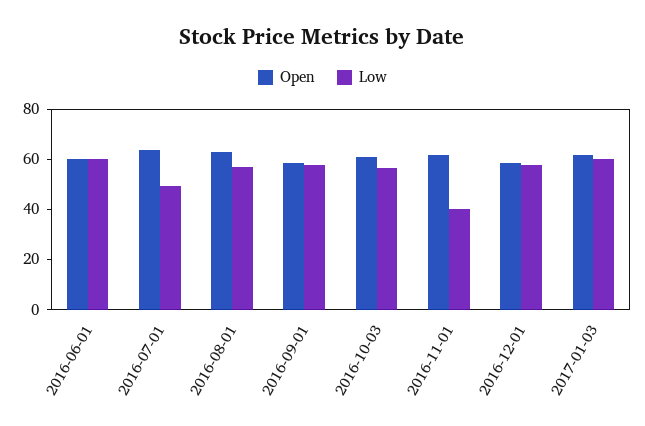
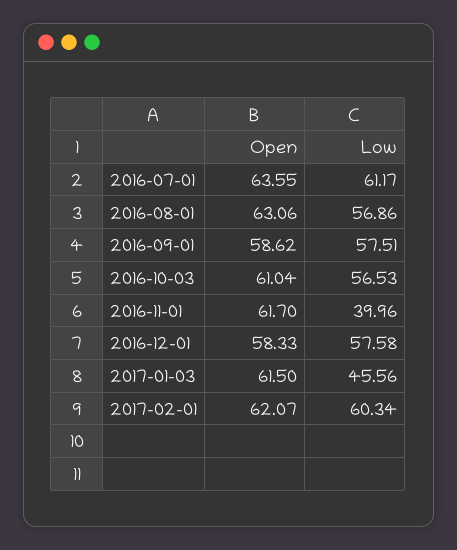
Open, 2016-06-01: 60 -> none
Low, 2016-06-01: 60 -> none
Low, 2016-07-01: 50 -> 61.17
Low, 2017-01-03: 60 -> 45.56
Open, 2017-02-01: none -> 62.07
Low, 2017-02-01: none -> 60.34

